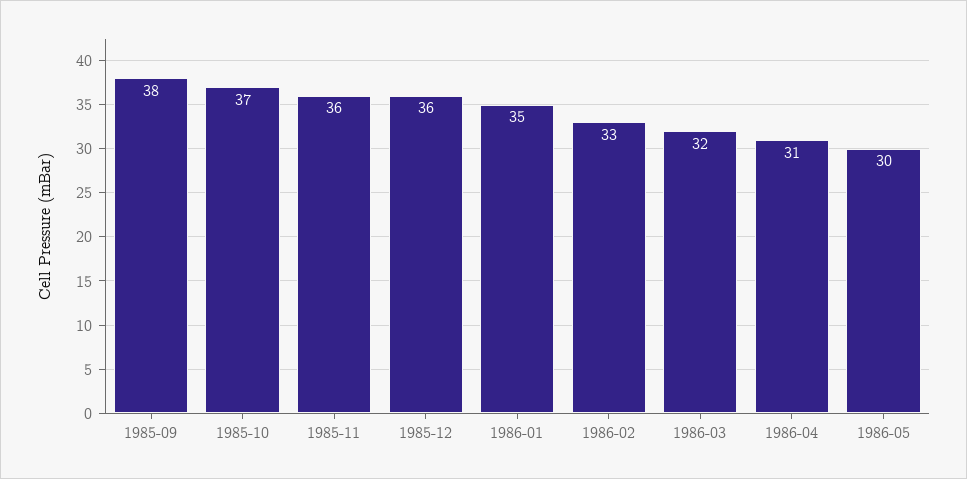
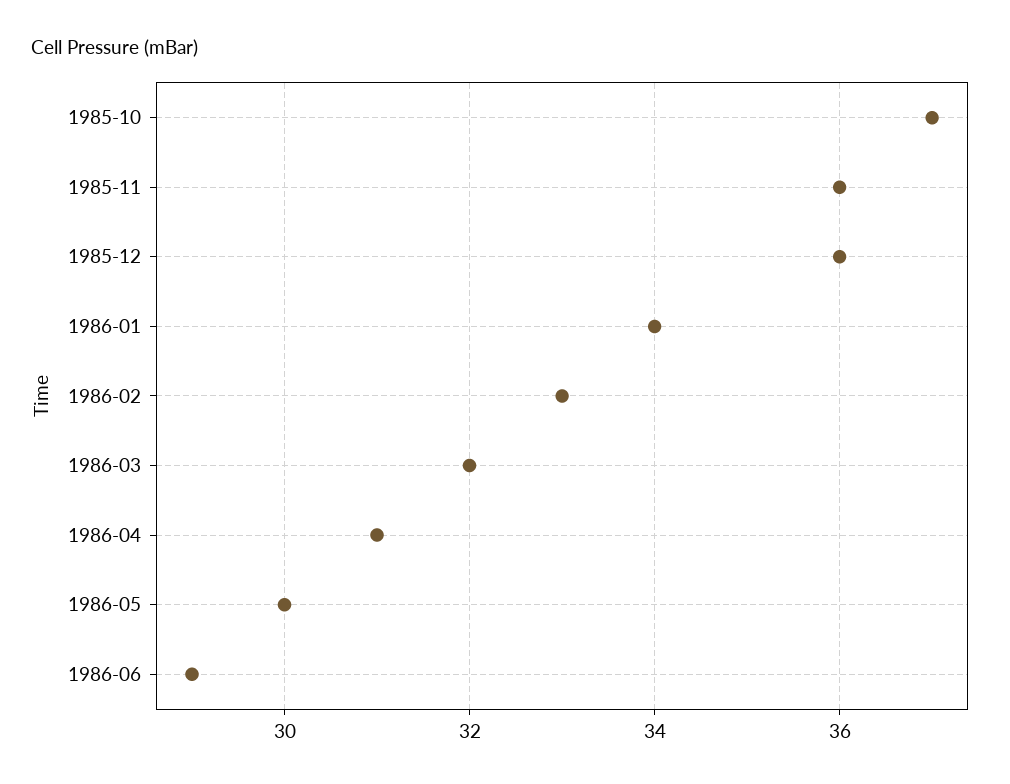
1985-09: 38 -> none
1986-01: 35 -> 34
1986-06: none -> 29

